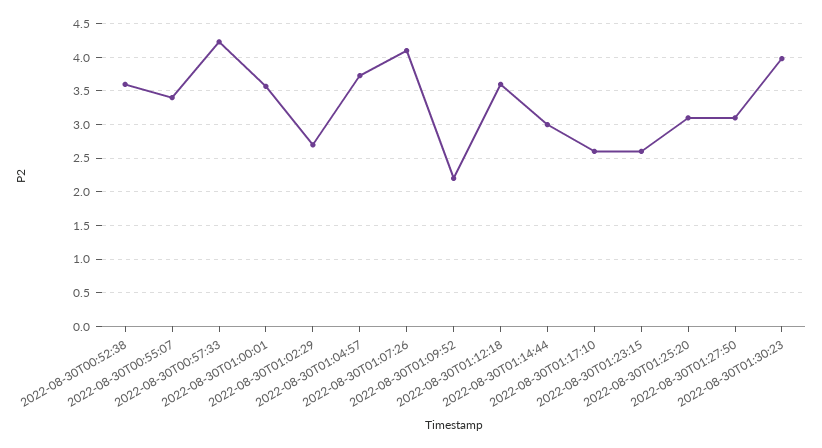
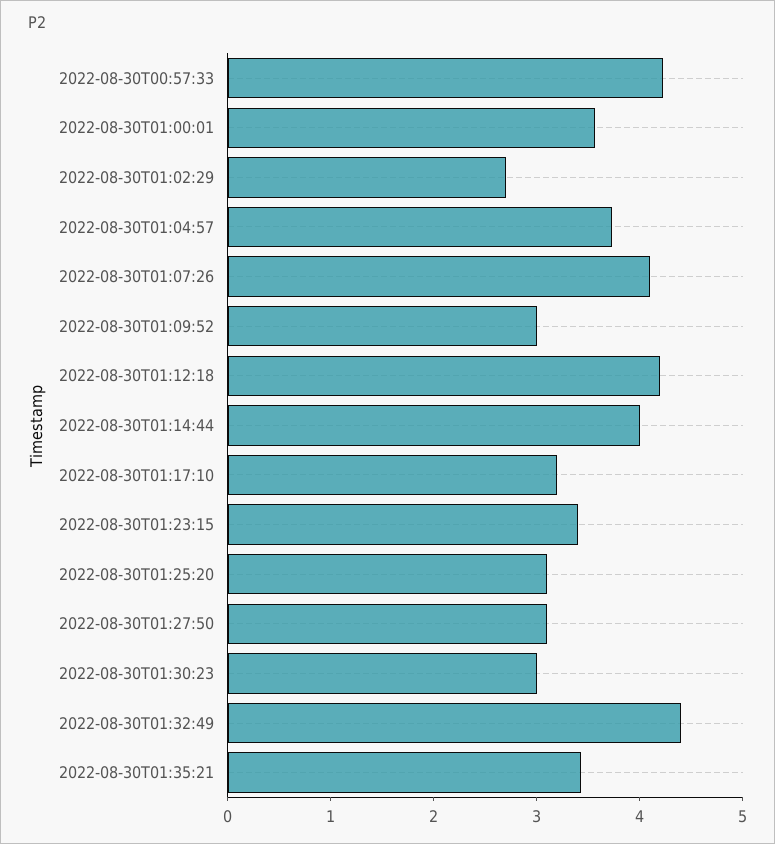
2022-08-30T00:52:38: 3.6 -> none
2022-08-30T00:55:07: 3.4 -> none
2022-08-30T01:09:52: 2.2 -> 3
2022-08-30T01:12:18: 3.6 -> 4.2
2022-08-30T01:14:44: 3 -> 4
2022-08-30T01:17:10: 2.6 -> 3.2
2022-08-30T01:23:15: 2.6 -> 3.4
2022-08-30T01:30:23: 4 -> 3
2022-08-30T01:32:49: none -> 4.4
2022-08-30T01:35:21: none -> 3.4

